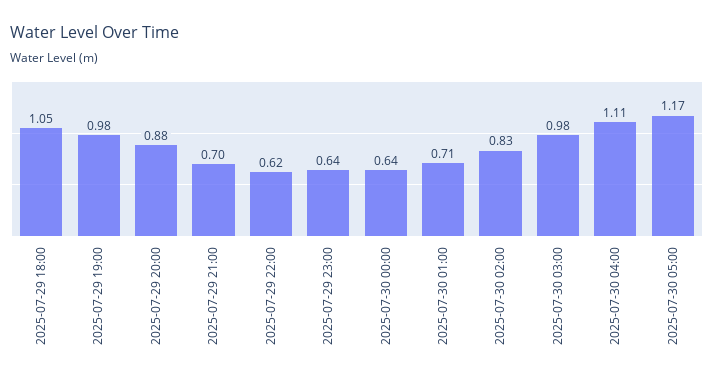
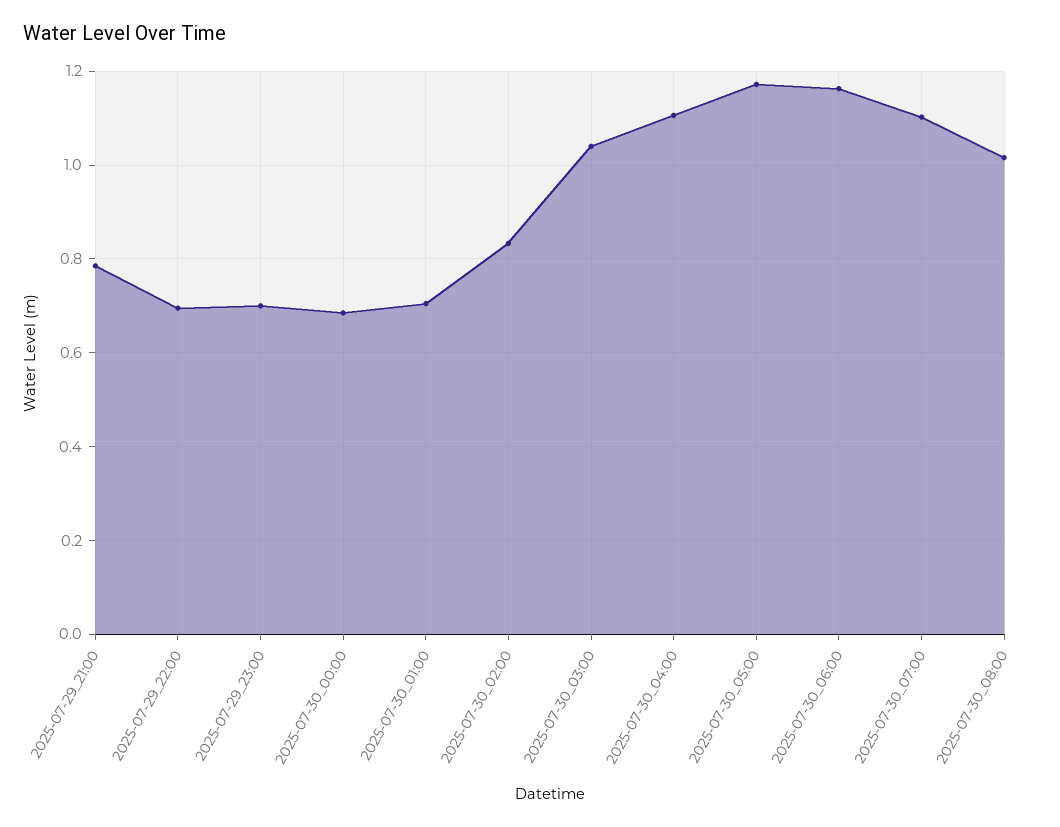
2025-07-29 18:00: 1.05 -> none
2025-07-29 19:00: 0.98 -> none
2025-07-29 20:00: 0.88 -> none
2025-07-29 21:00: 0.7 -> 0.78
2025-07-29 22:00: 0.62 -> 0.7
2025-07-29 23:00: 0.64 -> 0.7
2025-07-30 00:00: 0.64 -> 0.68
2025-07-30 03:00: 0.98 -> 1.04
2025-07-30_06:00: none -> 1.16
2025-07-30_07:00: none -> 1.1
2025-07-30_08:00: none -> 1.02

